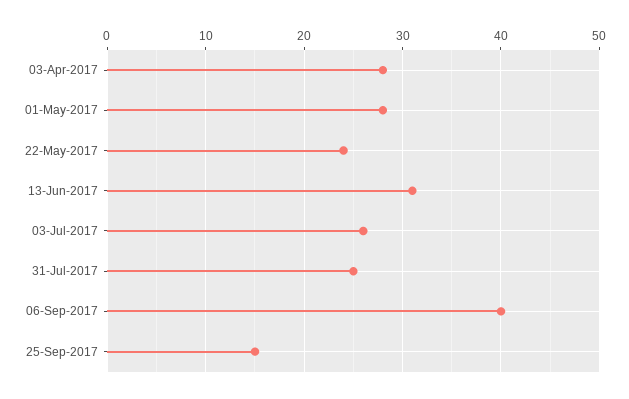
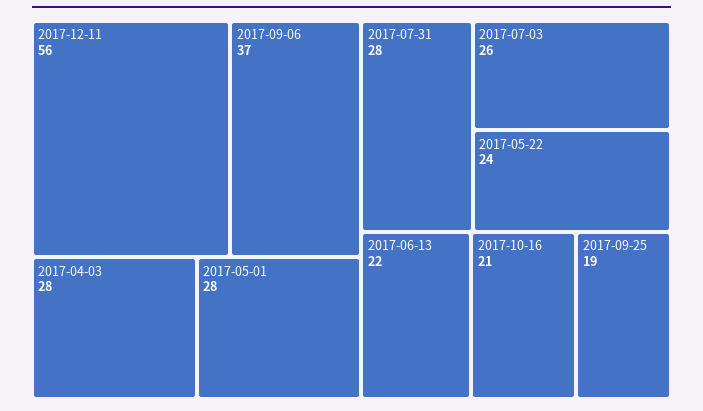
13-Jun-2017: 31 -> 22
31-Jul-2017: 25 -> 28
06-Sep-2017: 40 -> 37
25-Sep-2017: 15 -> 19
2017-12-11: none -> 56
2017-10-16: none -> 21

